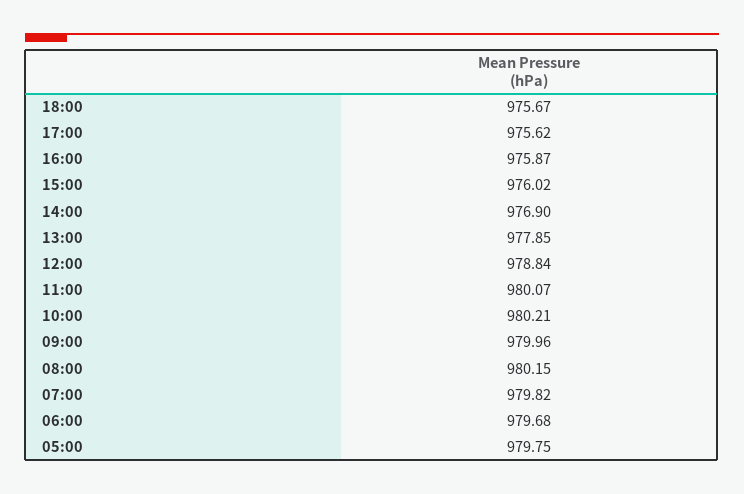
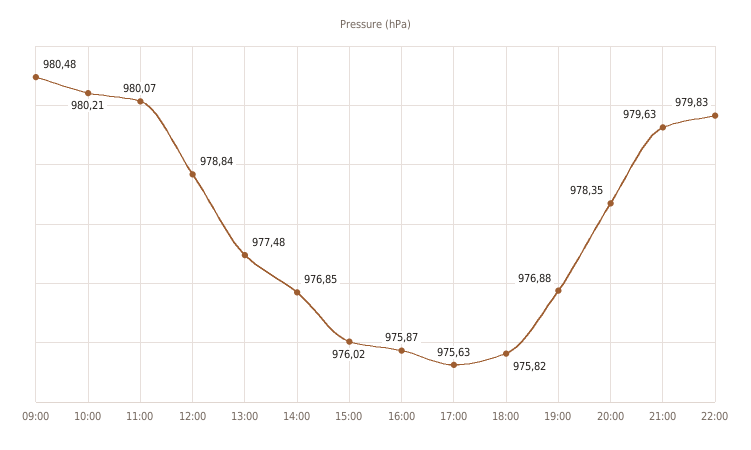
18:00: 975.67 -> 975.82
17:00: 975.62 -> 975.63
14:00: 976.9 -> 976.85
13:00: 977.85 -> 977.48
09:00: 979.96 -> 980.48
08:00: 980.15 -> none
07:00: 979.82 -> none
06:00: 979.68 -> none
05:00: 979.75 -> none
19:00: none -> 976.88
20:00: none -> 978.35
21:00: none -> 979.63
22:00: none -> 979.83

